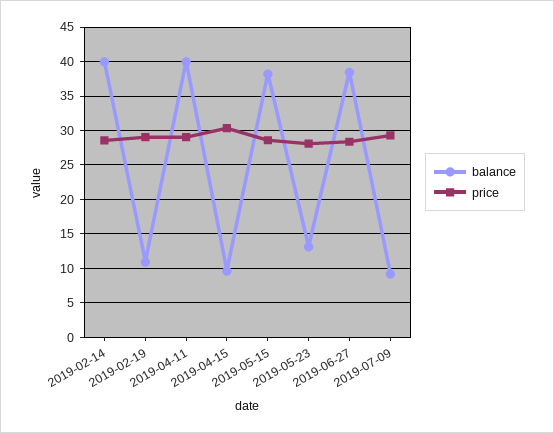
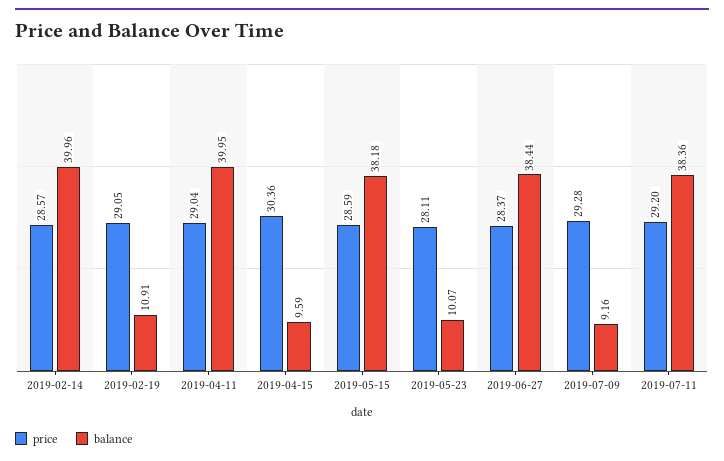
balance, 2019-05-23: 13 -> 10.07
price, 2019-07-11: none -> 29.2
balance, 2019-07-11: none -> 38.36

